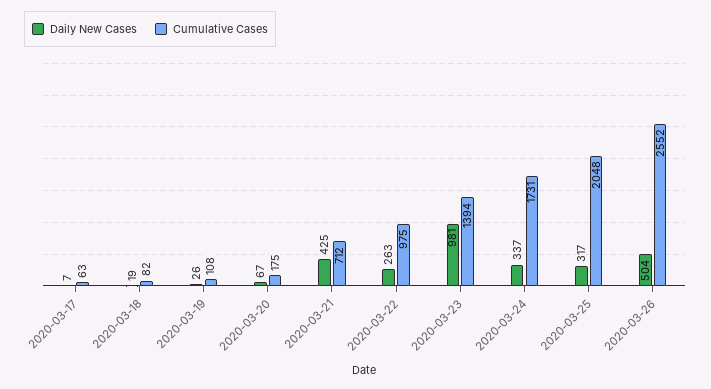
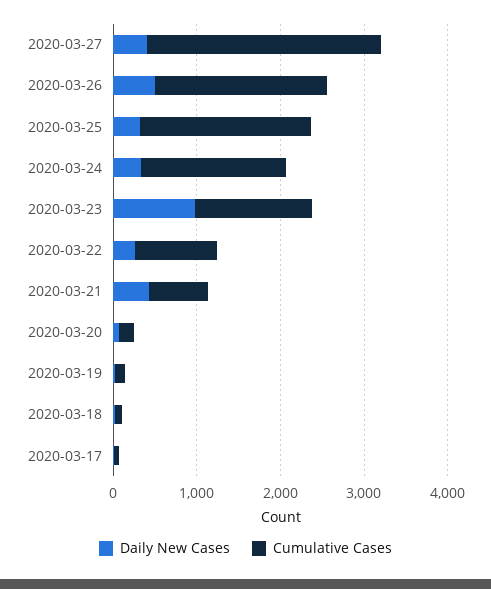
Cumulative Cases, 2020-03-26: 2552 -> 2000
Daily New Cases, 2020-03-27: none -> 400
Cumulative Cases, 2020-03-27: none -> 2800

